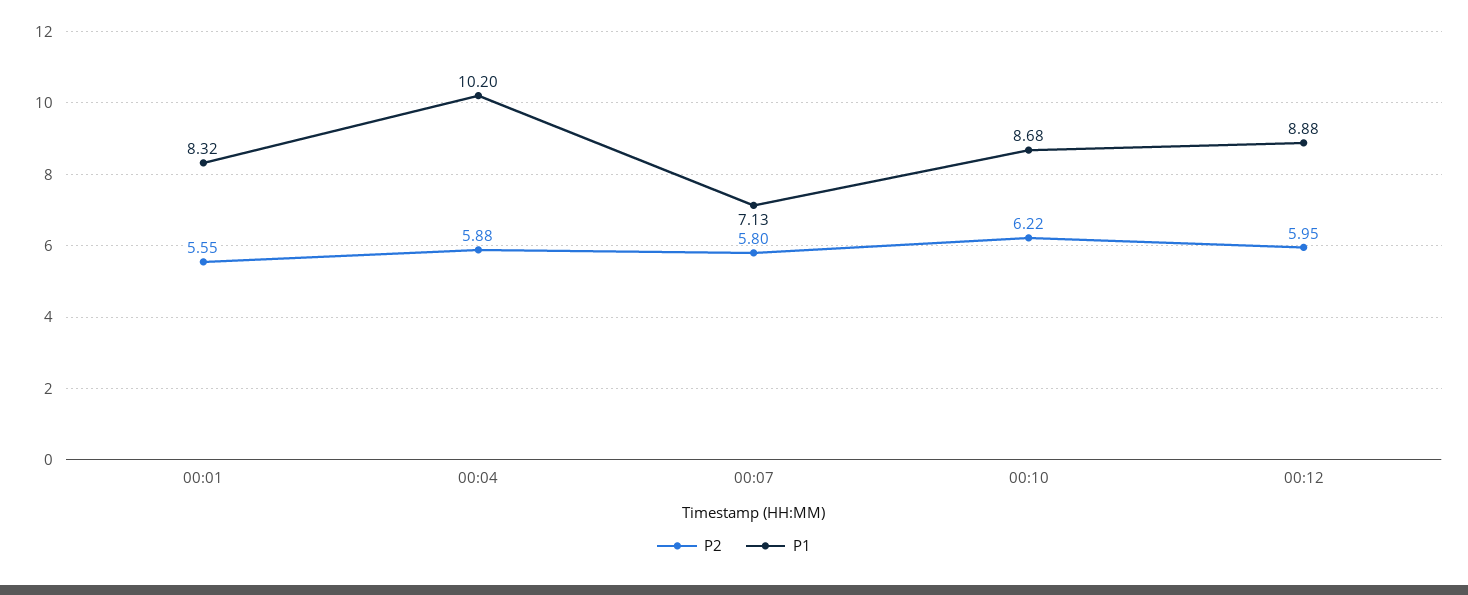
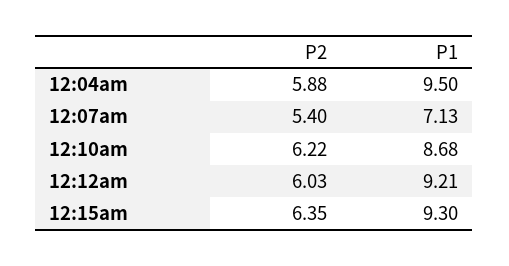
P2, 00:01: 5.55 -> none
P1, 00:01: 8.32 -> none
P1, 00:04: 10.2 -> 9.5
P2, 00:07: 5.8 -> 5.4
P2, 00:12: 5.95 -> 6.03
P1, 00:12: 8.88 -> 9.21
P2, 12:15am: none -> 6.35
P1, 12:15am: none -> 9.3

